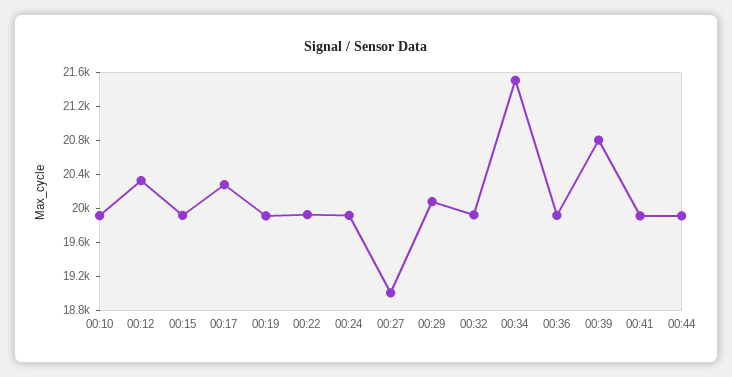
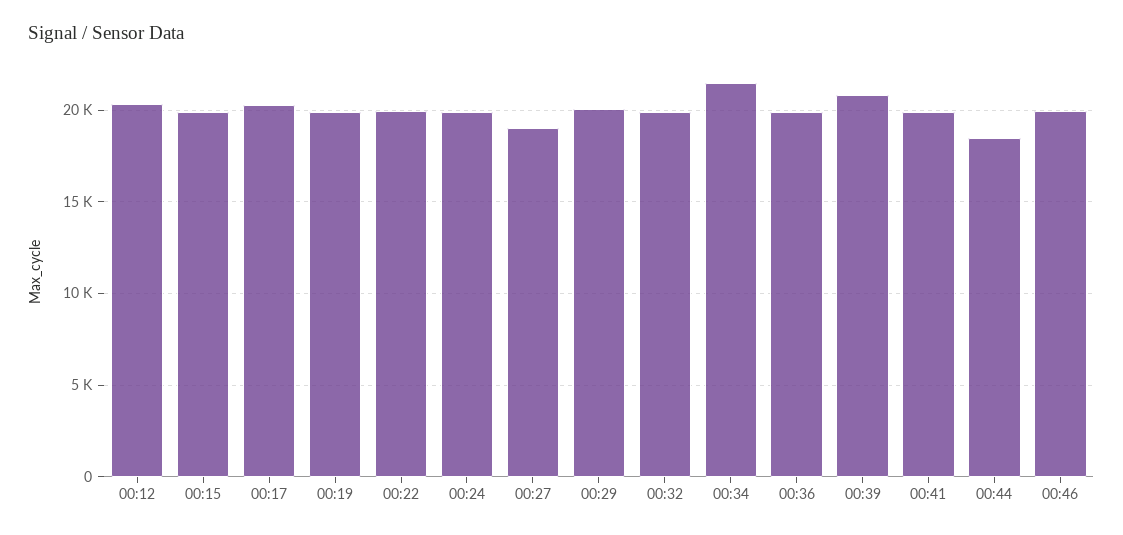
00:10: 19900 -> none
00:44: 19900 -> 18500
00:46: none -> 20000

